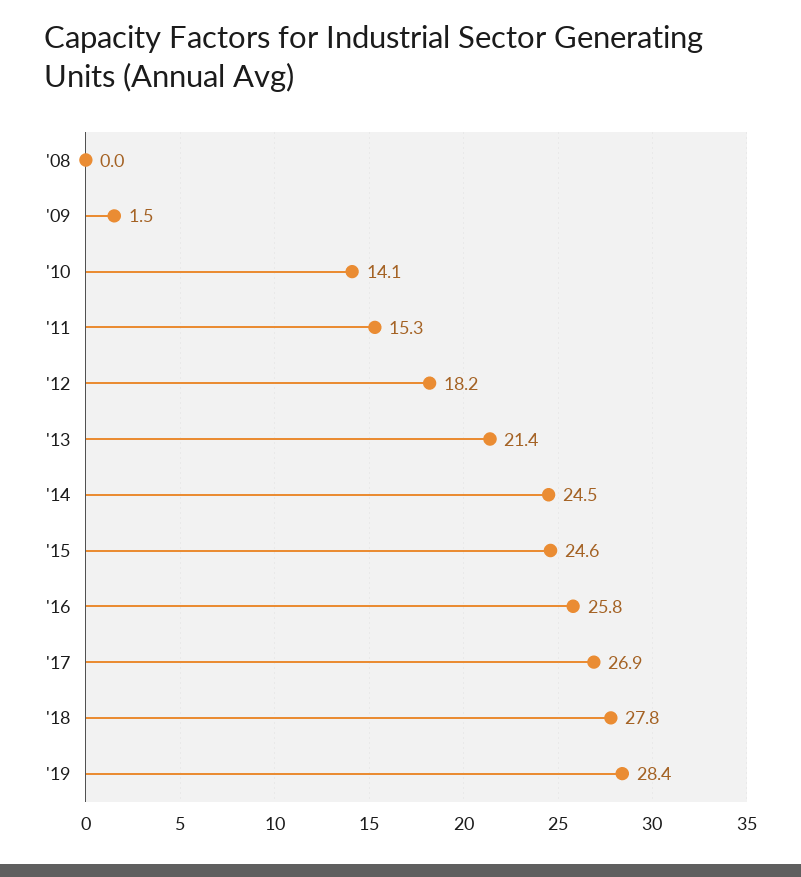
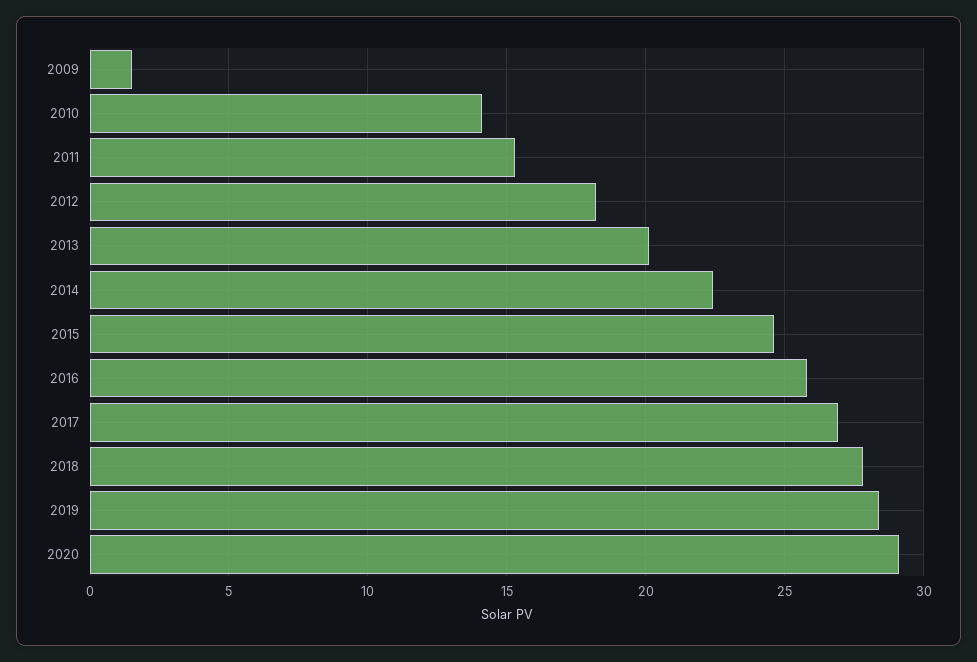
'08: 0 -> none
'13: 21.4 -> 20
'14: 24.5 -> 22.5
2020: none -> 29

